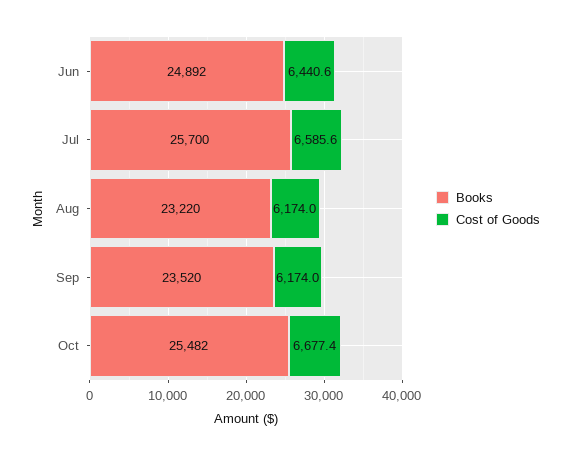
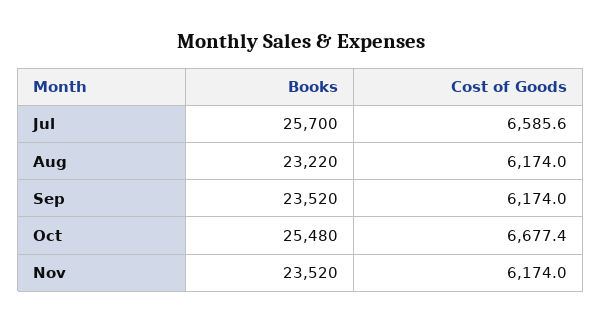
Books, Jun: 24892 -> none
Cost of Goods, Jun: 6440.6 -> none
Books, Oct: 25482 -> 25480
Books, Nov: none -> 23520
Cost of Goods, Nov: none -> 6174

